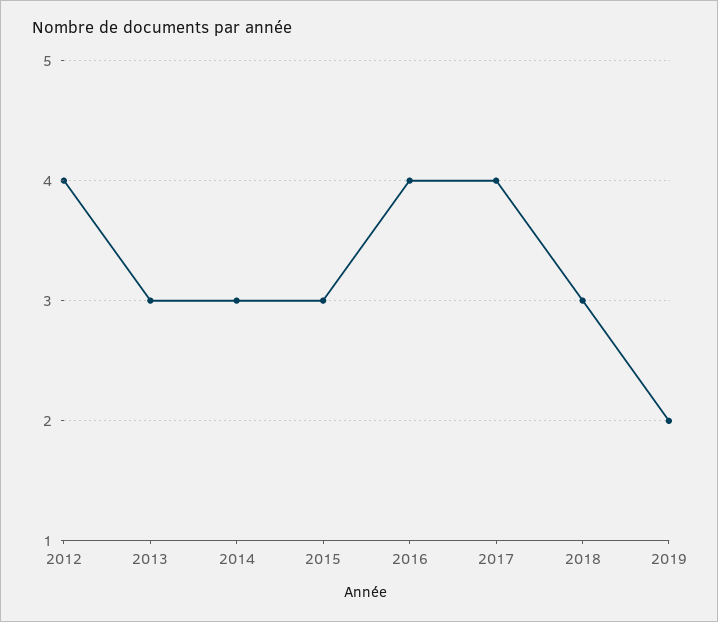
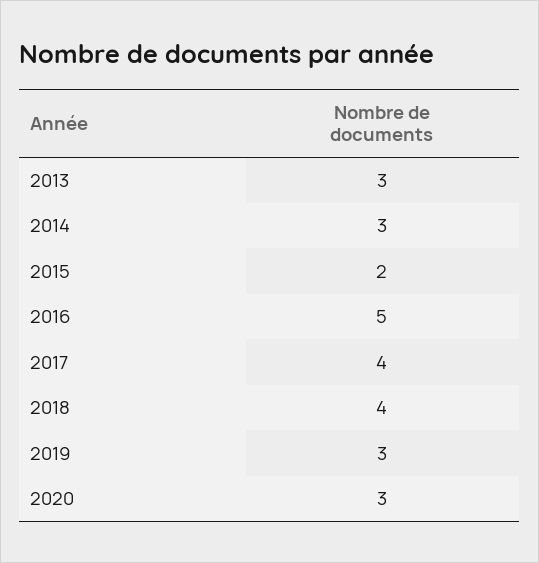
2012: 4 -> none
2015: 3 -> 2
2016: 4 -> 5
2018: 3 -> 4
2019: 2 -> 3
2020: none -> 3

